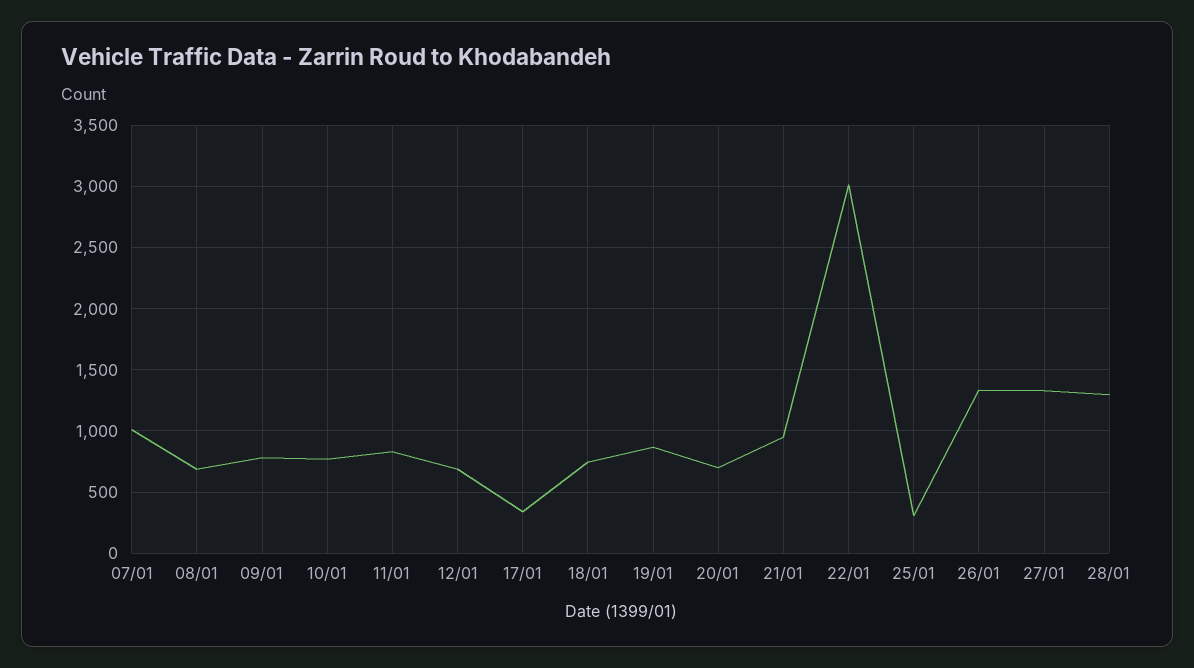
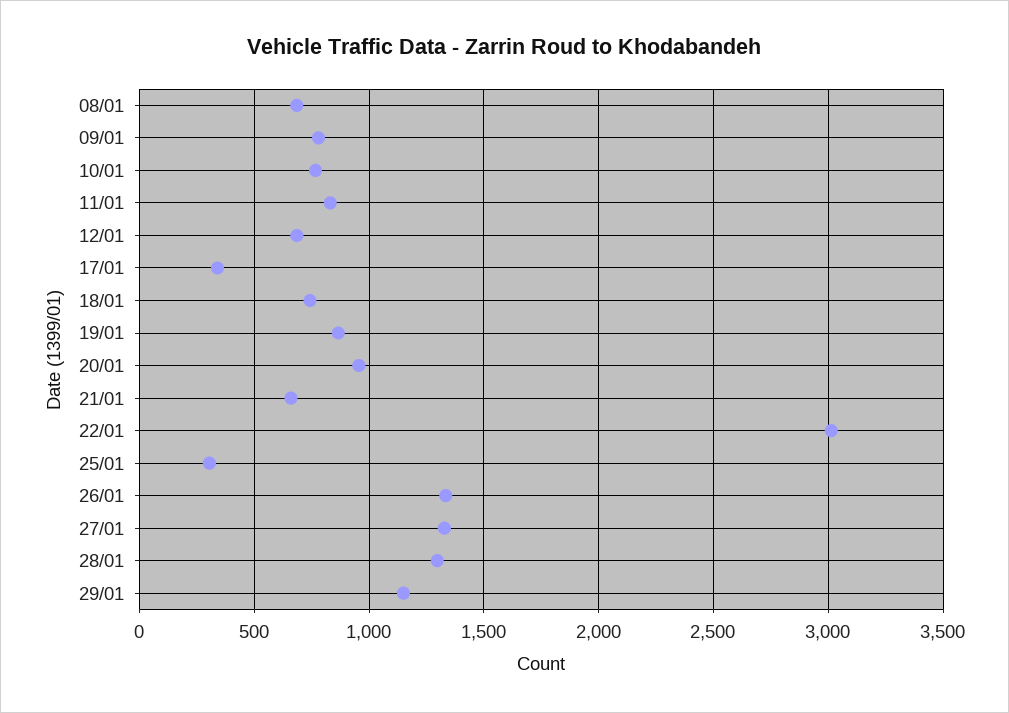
07/01: 1000 -> none
20/01: 700 -> 950
21/01: 950 -> 650
29/01: none -> 1150

